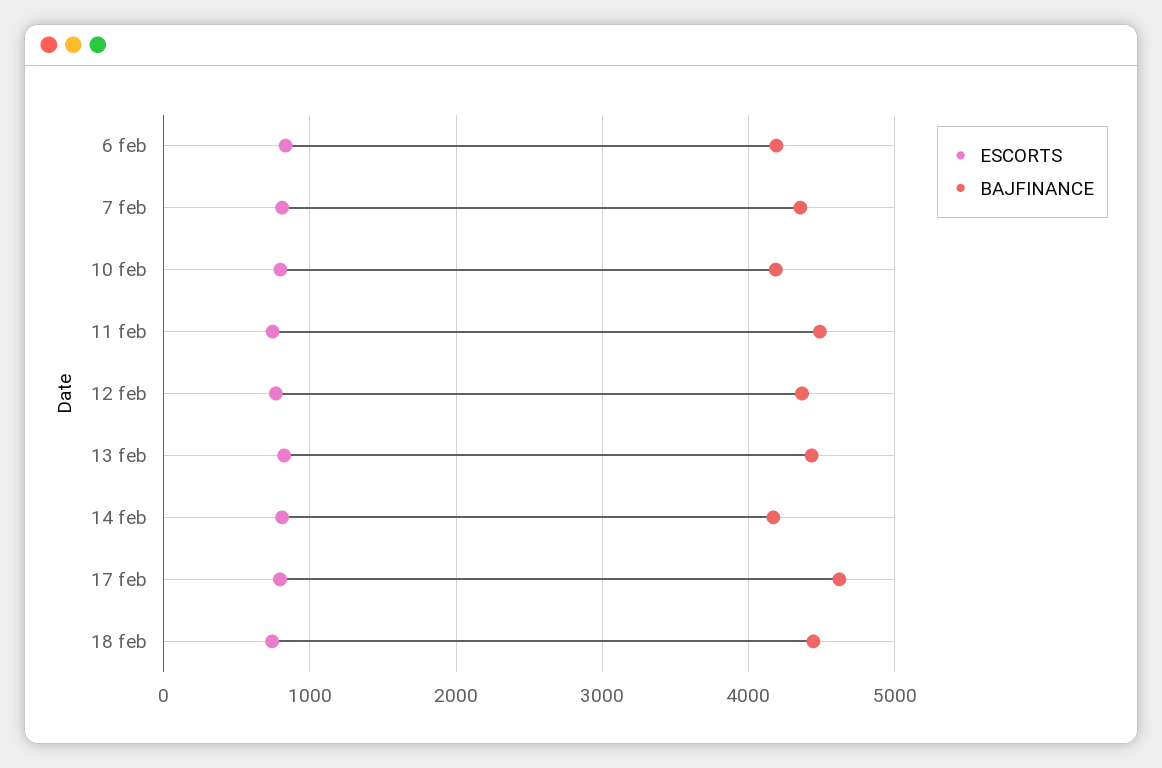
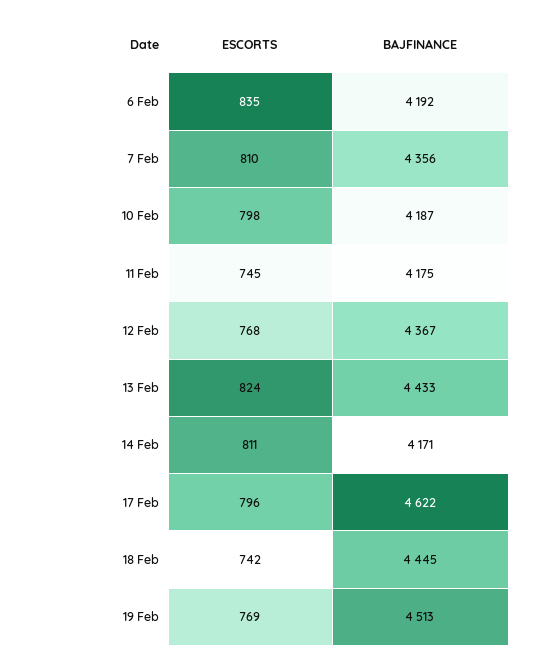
BAJFINANCE, 11 feb: 4500 -> 4175
ESCORTS, 19 Feb: none -> 769
BAJFINANCE, 19 Feb: none -> 4513

